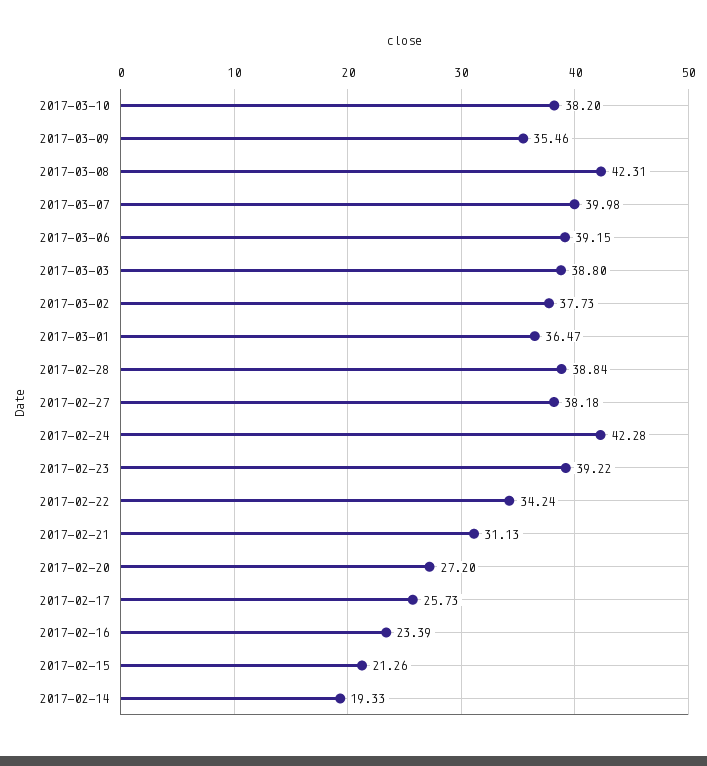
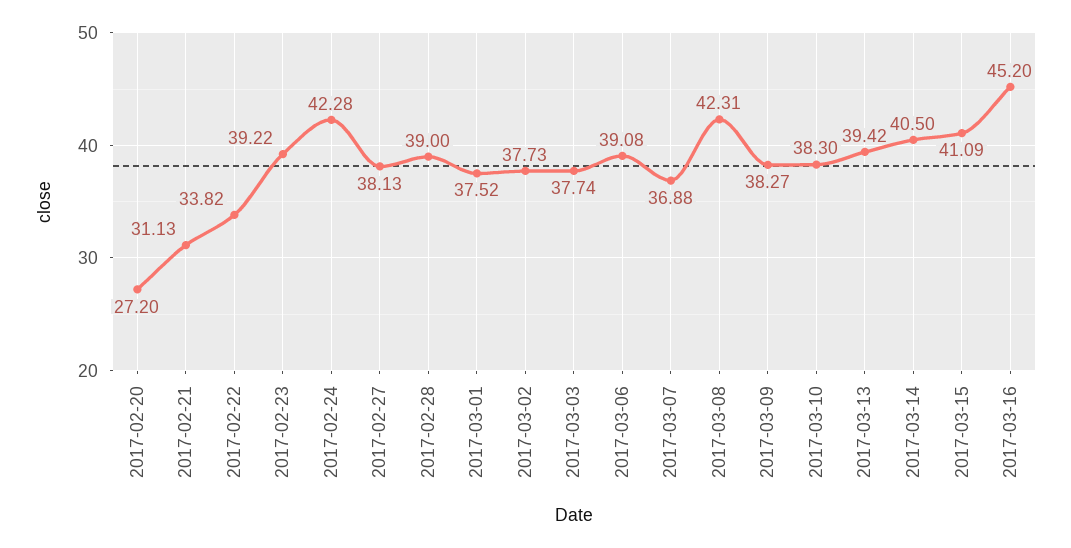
2017-03-10: 38.2 -> 38.3
2017-03-09: 35.46 -> 38.27
2017-03-07: 39.98 -> 36.88
2017-03-06: 39.15 -> 39.08
2017-03-03: 38.8 -> 37.74
2017-03-01: 36.47 -> 37.52
2017-02-28: 38.84 -> 39
2017-02-27: 38.18 -> 38.13
2017-02-22: 34.24 -> 33.82
2017-02-17: 25.73 -> none
2017-02-16: 23.39 -> none
2017-02-15: 21.26 -> none
2017-02-14: 19.33 -> none
2017-03-13: none -> 39.42
2017-03-14: none -> 40.5
2017-03-15: none -> 41.09
2017-03-16: none -> 45.2

